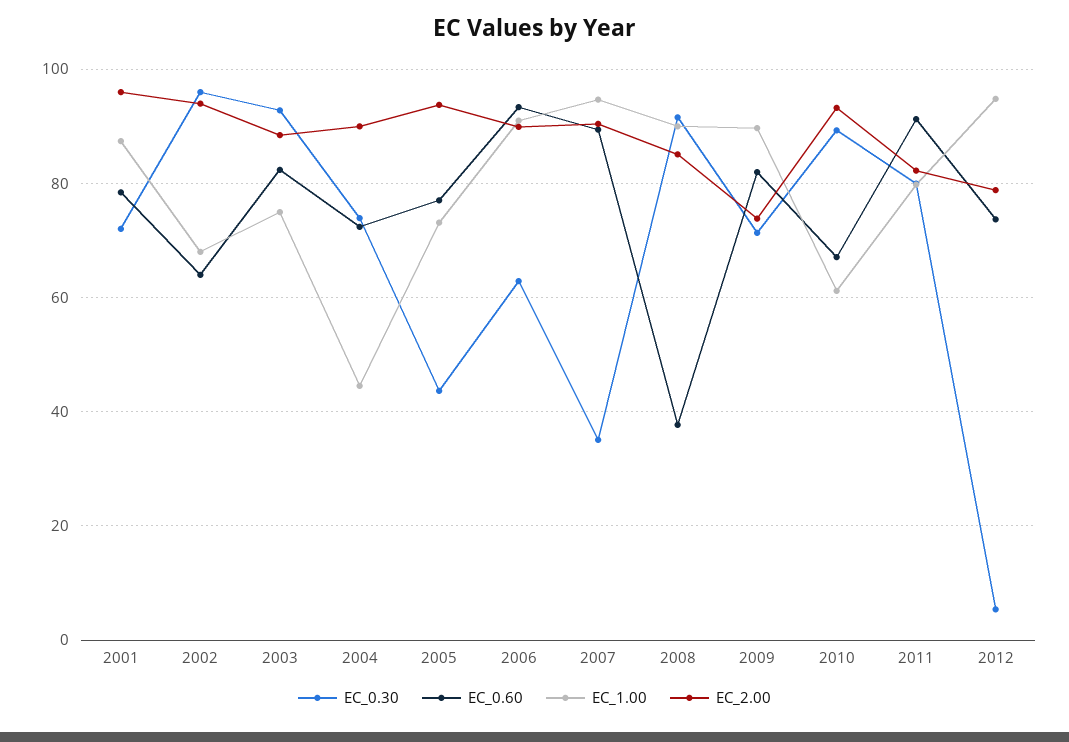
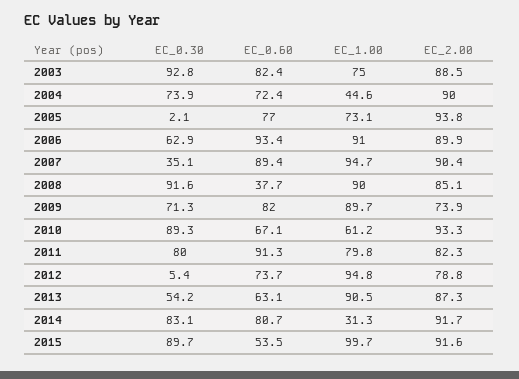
EC_0.30, 2001: 72 -> none
EC_0.60, 2001: 78 -> none
EC_1.00, 2001: 88 -> none
EC_2.00, 2001: 96 -> none
EC_0.30, 2002: 96 -> none
EC_0.60, 2002: 64 -> none
EC_1.00, 2002: 68 -> none
EC_2.00, 2002: 94 -> none
EC_0.30, 2005: 44 -> 2.1
EC_0.30, 2013: none -> 54.2
EC_0.60, 2013: none -> 63.1
EC_1.00, 2013: none -> 90.5
EC_2.00, 2013: none -> 87.3
EC_0.30, 2014: none -> 83.1
EC_0.60, 2014: none -> 80.7
EC_1.00, 2014: none -> 31.3
EC_2.00, 2014: none -> 91.7
EC_0.30, 2015: none -> 89.7
EC_0.60, 2015: none -> 53.5
EC_1.00, 2015: none -> 99.7
EC_2.00, 2015: none -> 91.6

